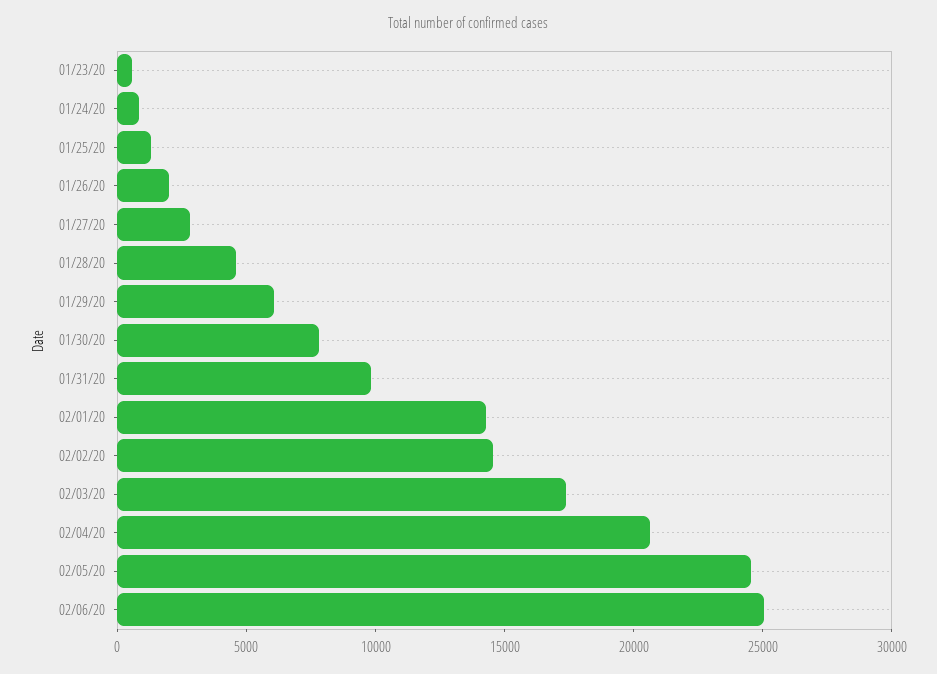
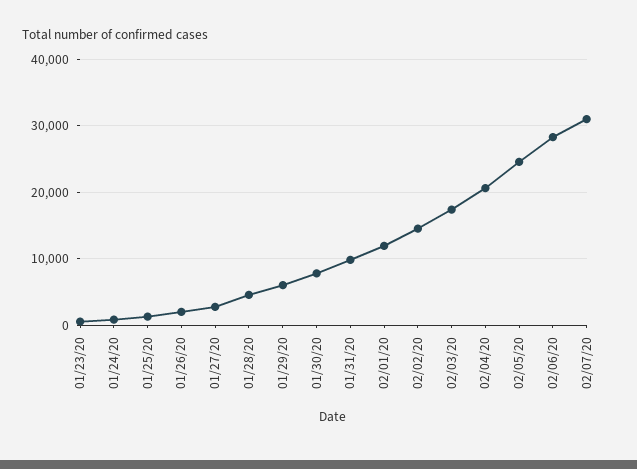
02/01/20: 14000 -> 12000
02/06/20: 25000 -> 28000
02/07/20: none -> 31000

